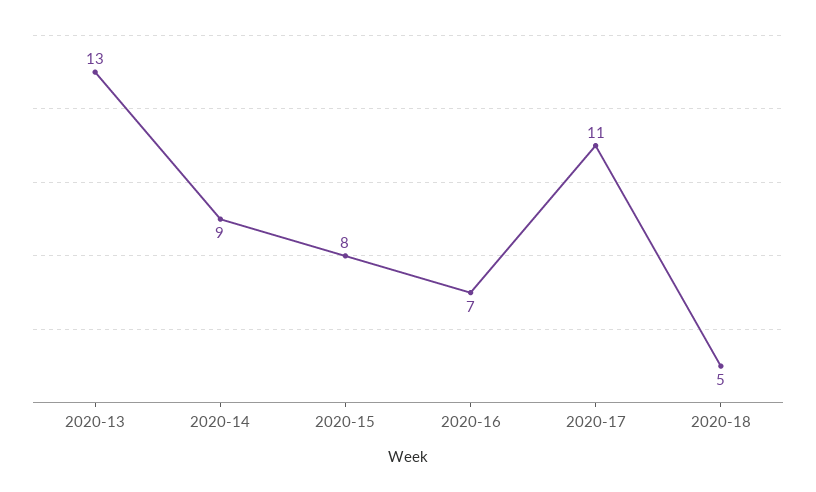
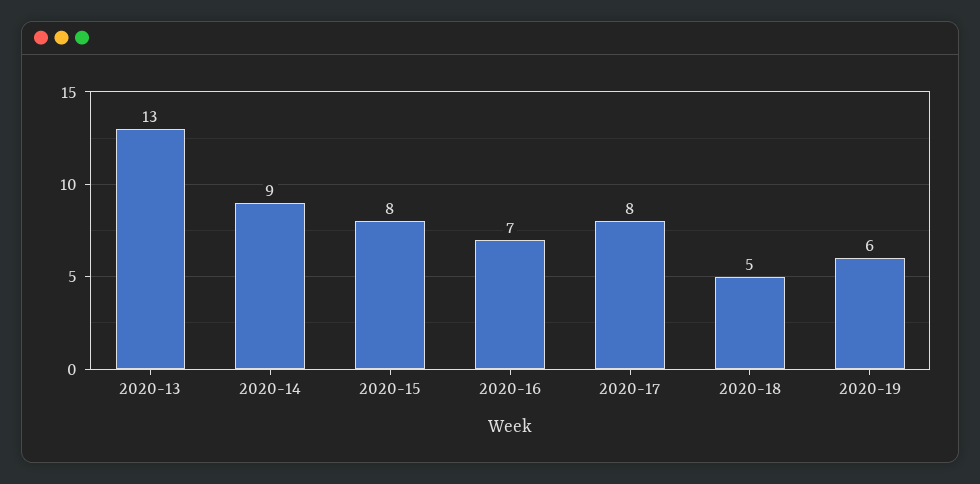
2020-17: 11 -> 8
2020-19: none -> 6

